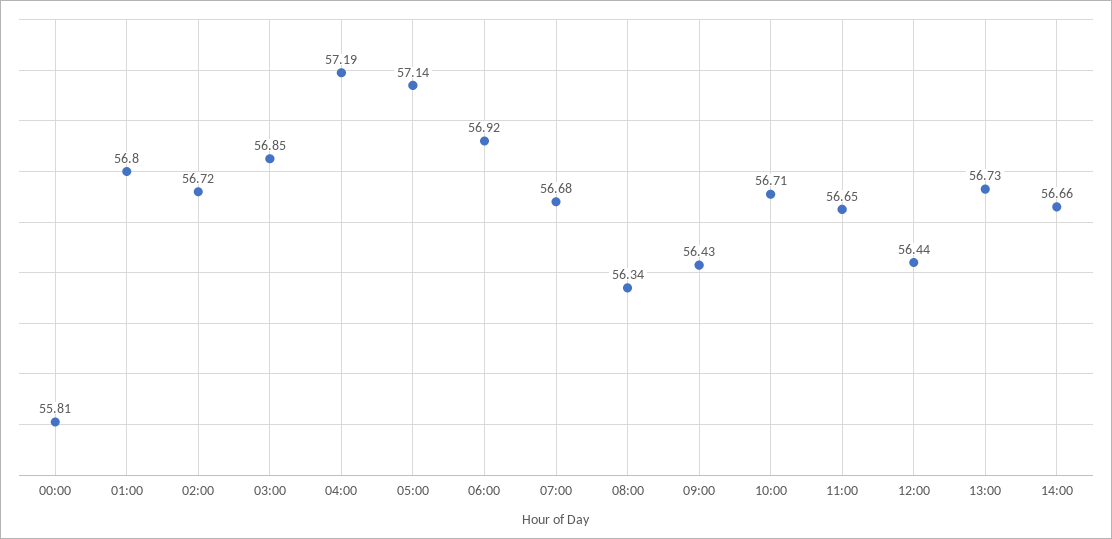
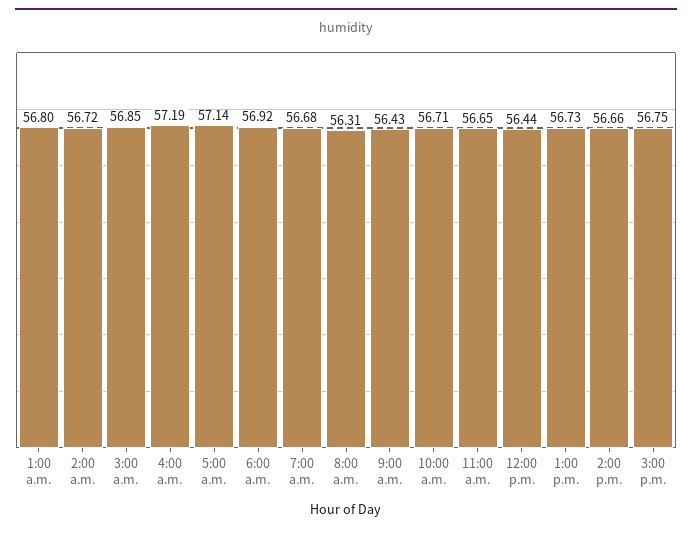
00:00: 55.81 -> none
08:00: 56.34 -> 56.31
3:00 p.m.: none -> 56.75

